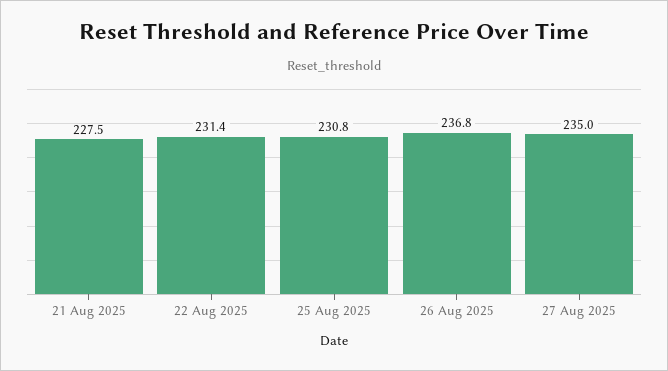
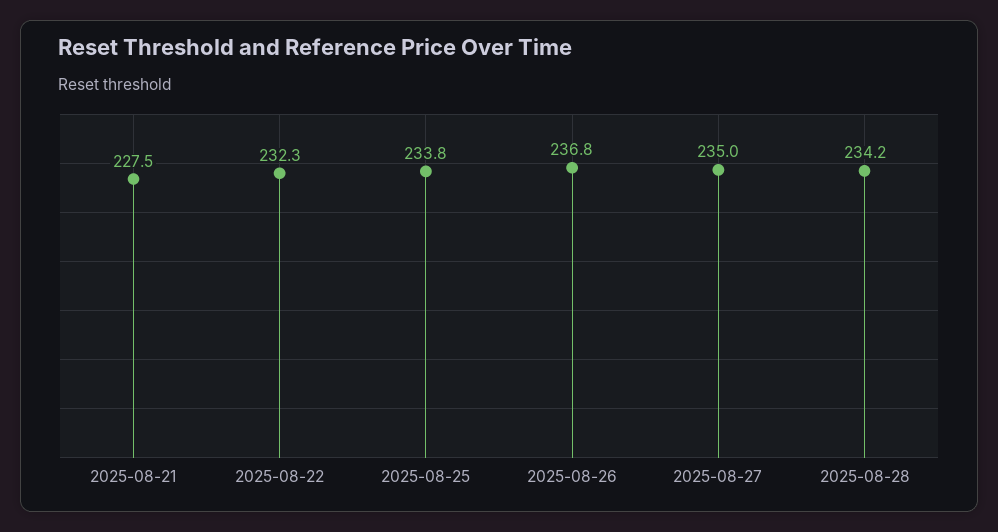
22 Aug 2025: 231.4 -> 232.3
25 Aug 2025: 230.8 -> 233.8
2025-08-28: none -> 234.2

